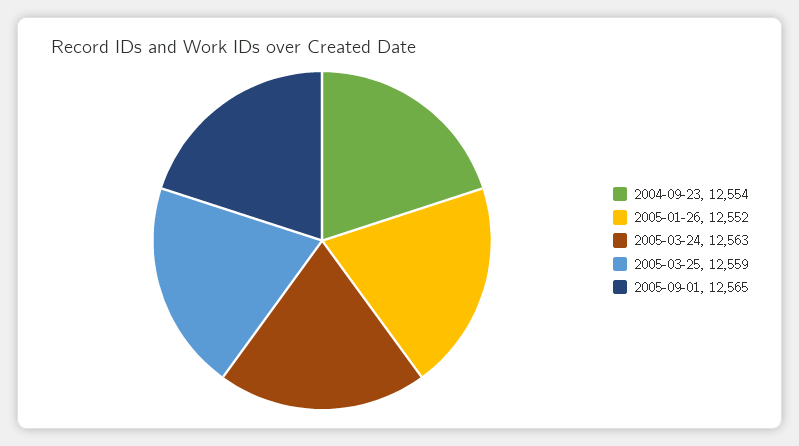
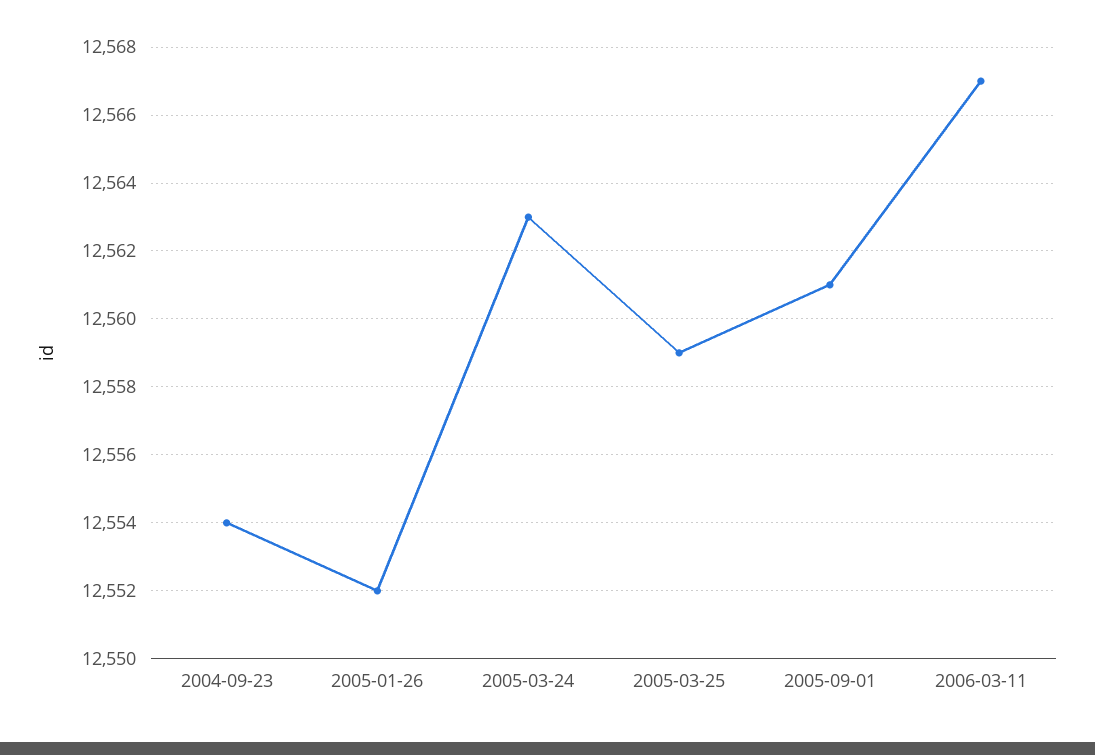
2005-09-01: 12565 -> 12561
2006-03-11: none -> 12567

